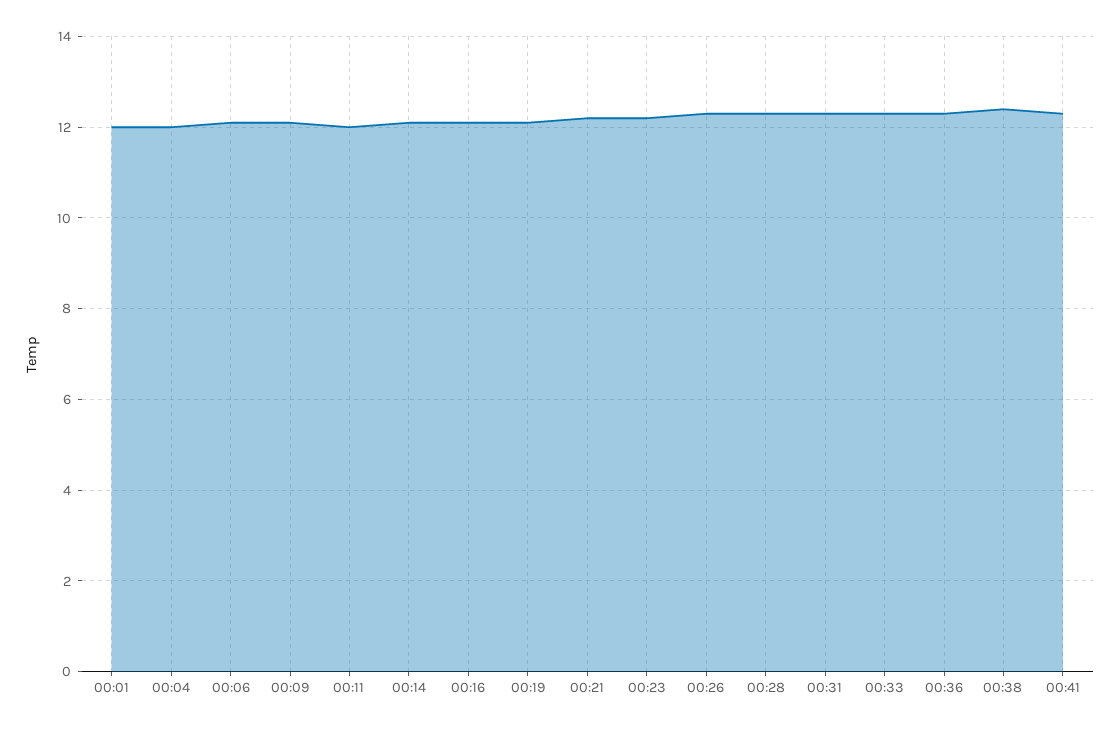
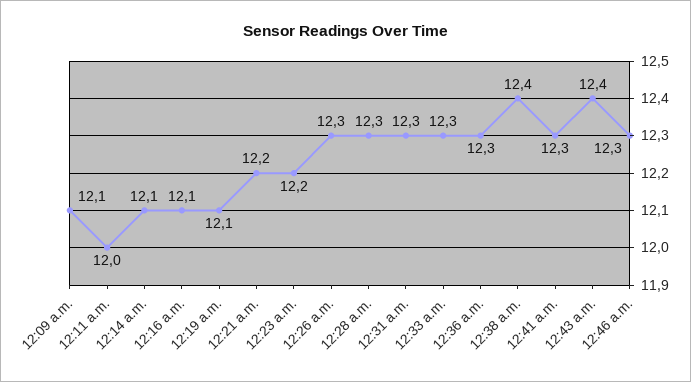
00:01: 12 -> none
00:04: 12 -> none
00:06: 12 -> none
12:43 a.m.: none -> 12.4
12:46 a.m.: none -> 12.3

